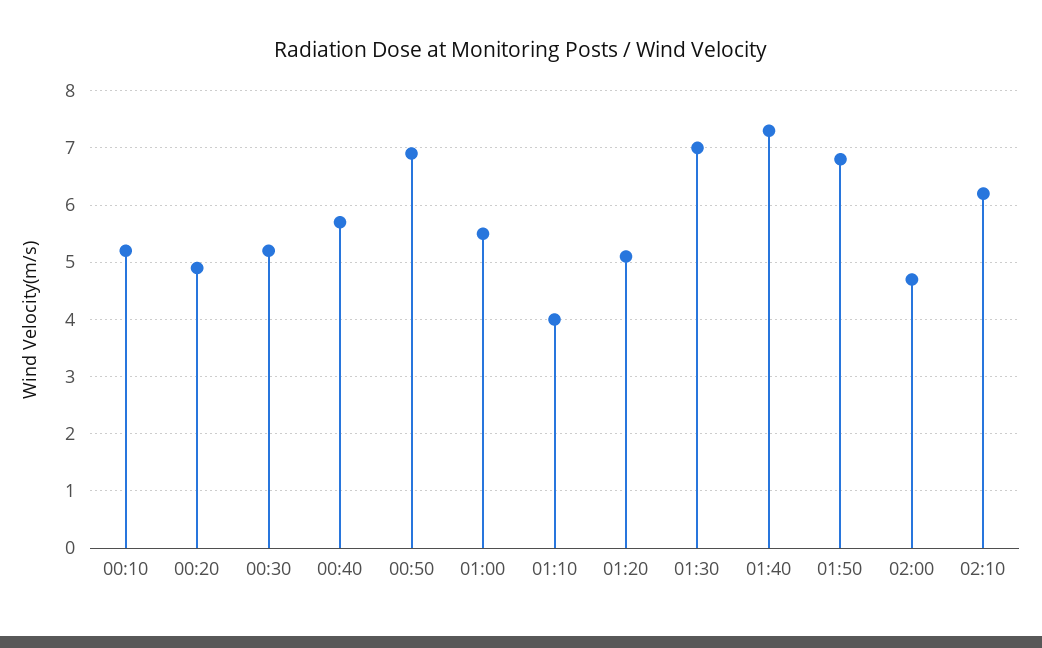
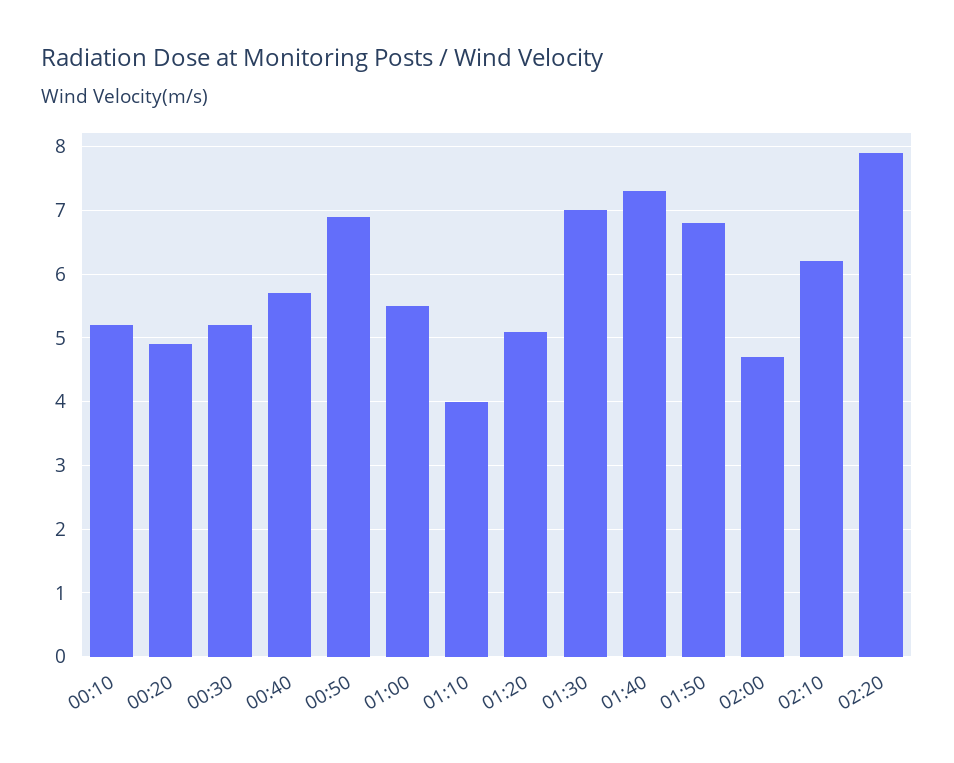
02:20: none -> 7.9

